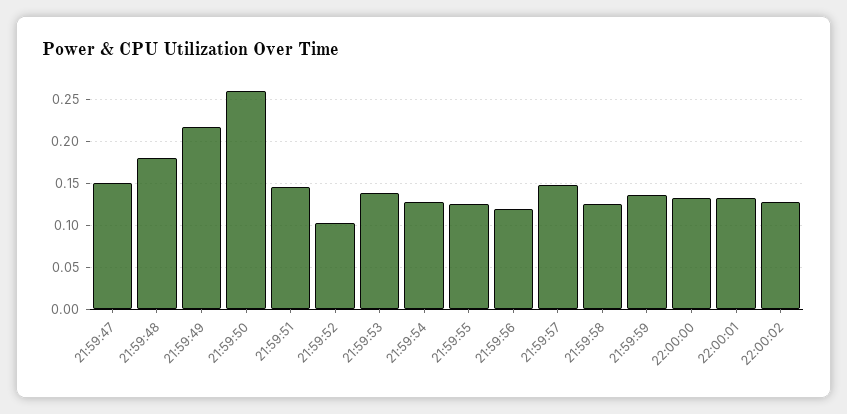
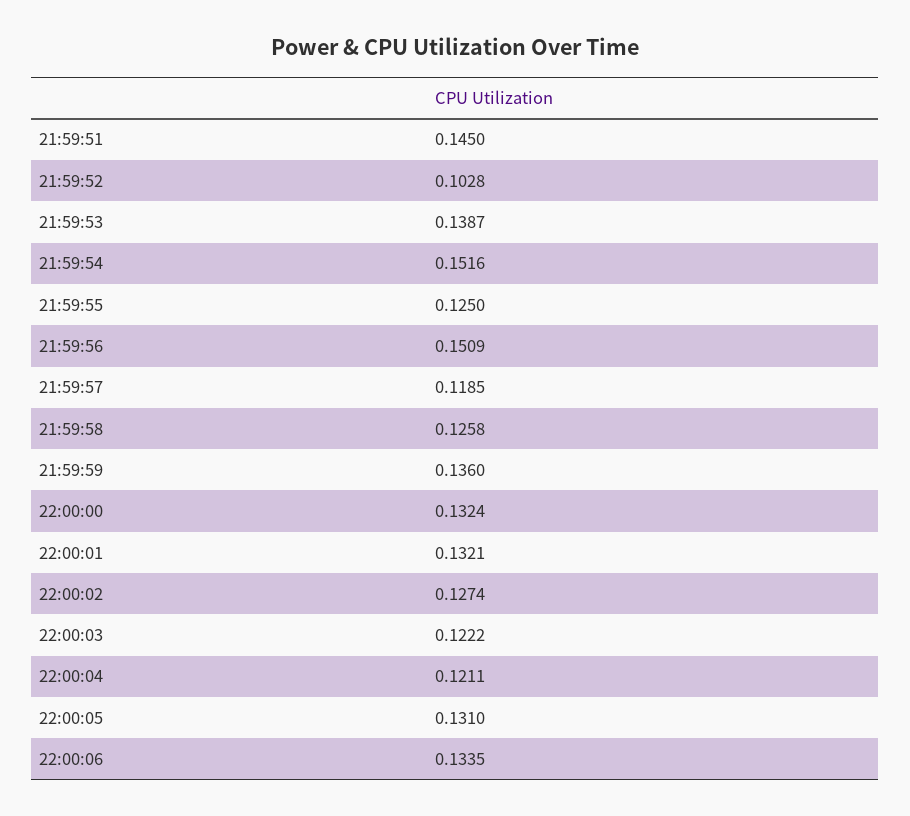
21:59:47: 0.15 -> none
21:59:48: 0.18 -> none
21:59:49: 0.22 -> none
21:59:50: 0.26 -> none
21:59:54: 0.13 -> 0.1516
21:59:56: 0.12 -> 0.1509
21:59:57: 0.15 -> 0.1185
22:00:03: none -> 0.1222
22:00:04: none -> 0.1211
22:00:05: none -> 0.131
22:00:06: none -> 0.1335

